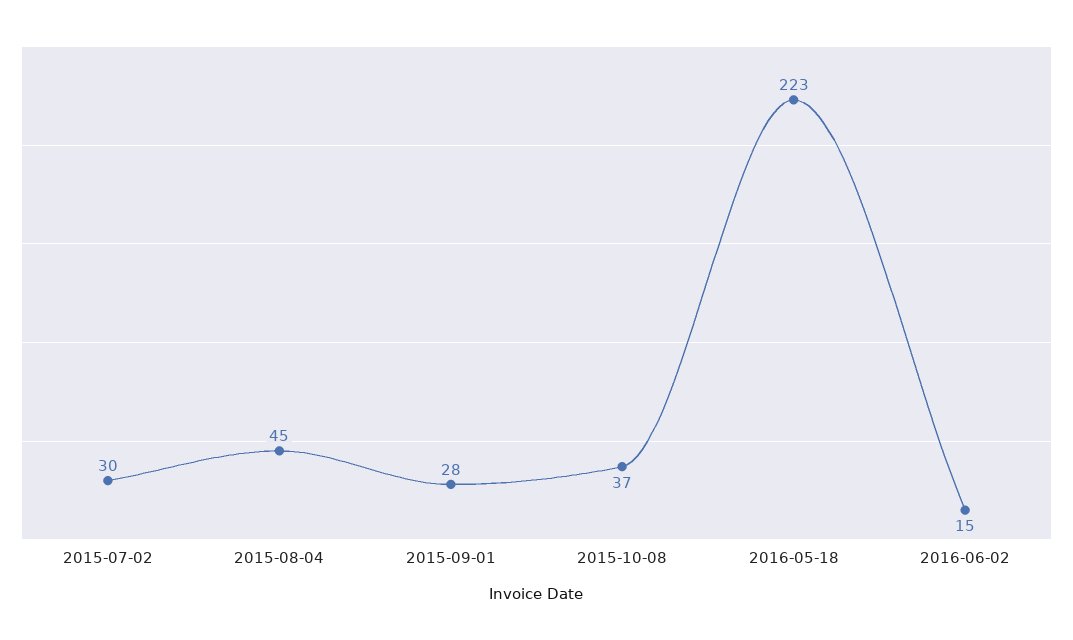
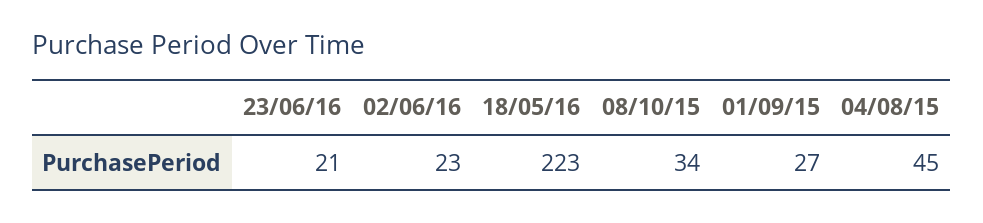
2015-07-02: 30 -> none
2015-09-01: 28 -> 27
2015-10-08: 37 -> 34
2016-06-02: 15 -> 23
23/06/16: none -> 21

